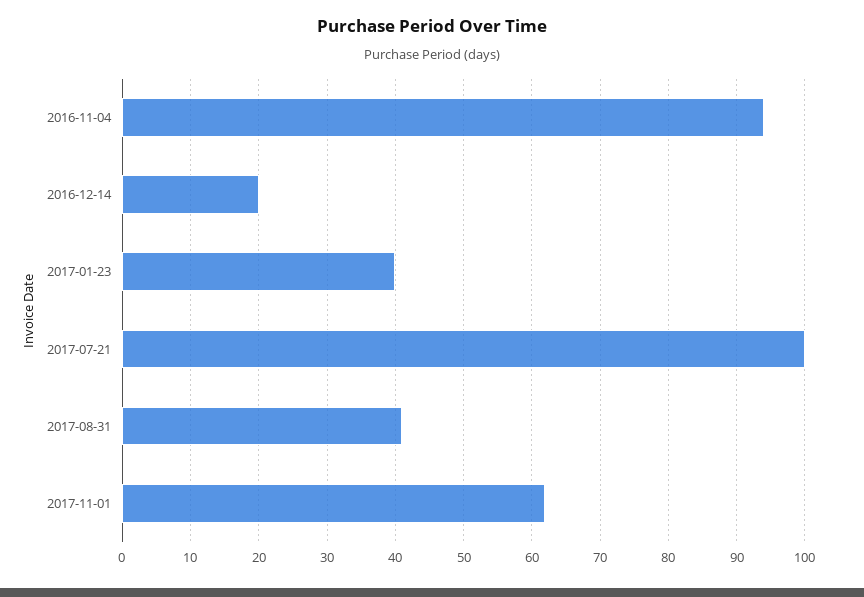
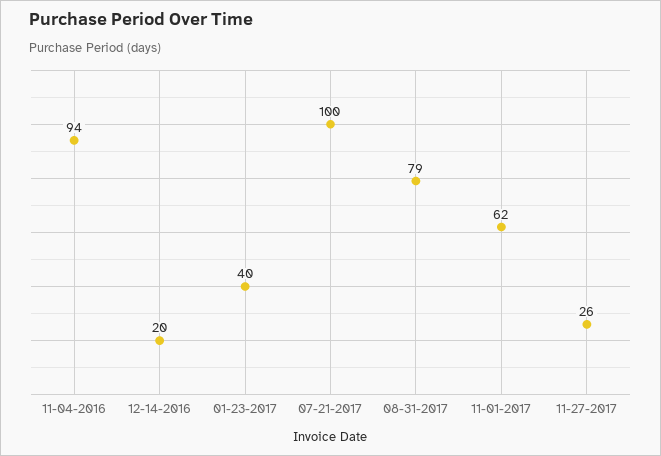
2017-08-31: 41 -> 79
11-27-2017: none -> 26

